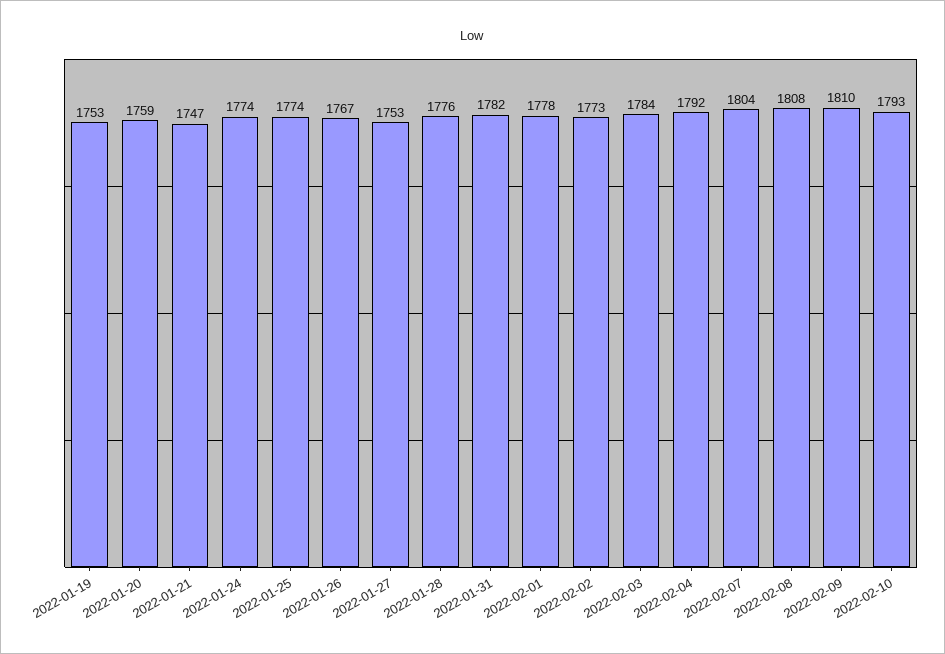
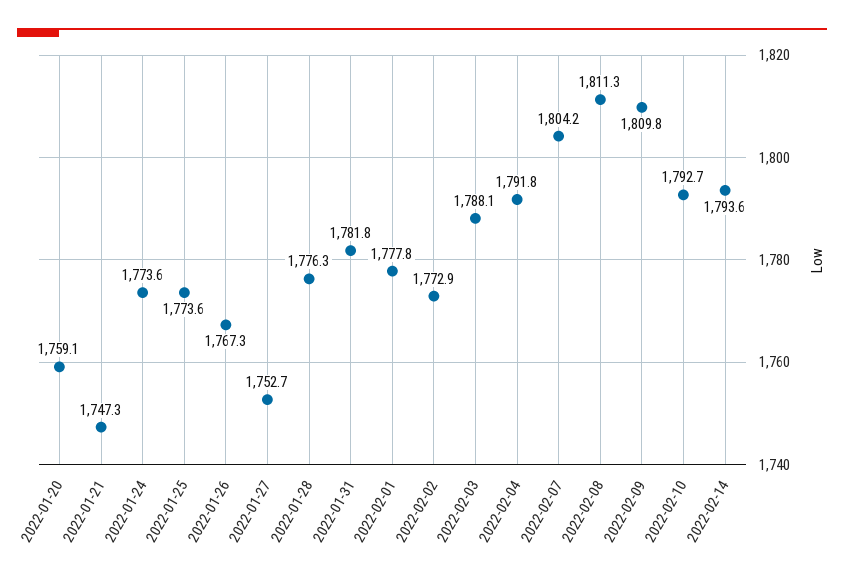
2022-01-19: 1753 -> none
2022-02-03: 1784 -> 1788.1
2022-02-08: 1808 -> 1811.3
2022-02-14: none -> 1793.6

